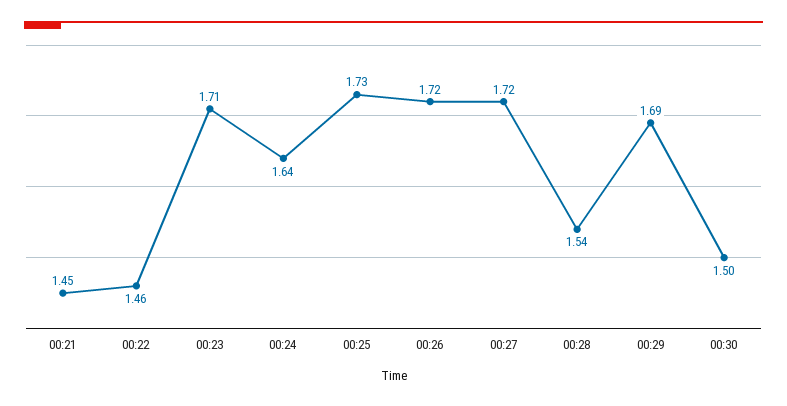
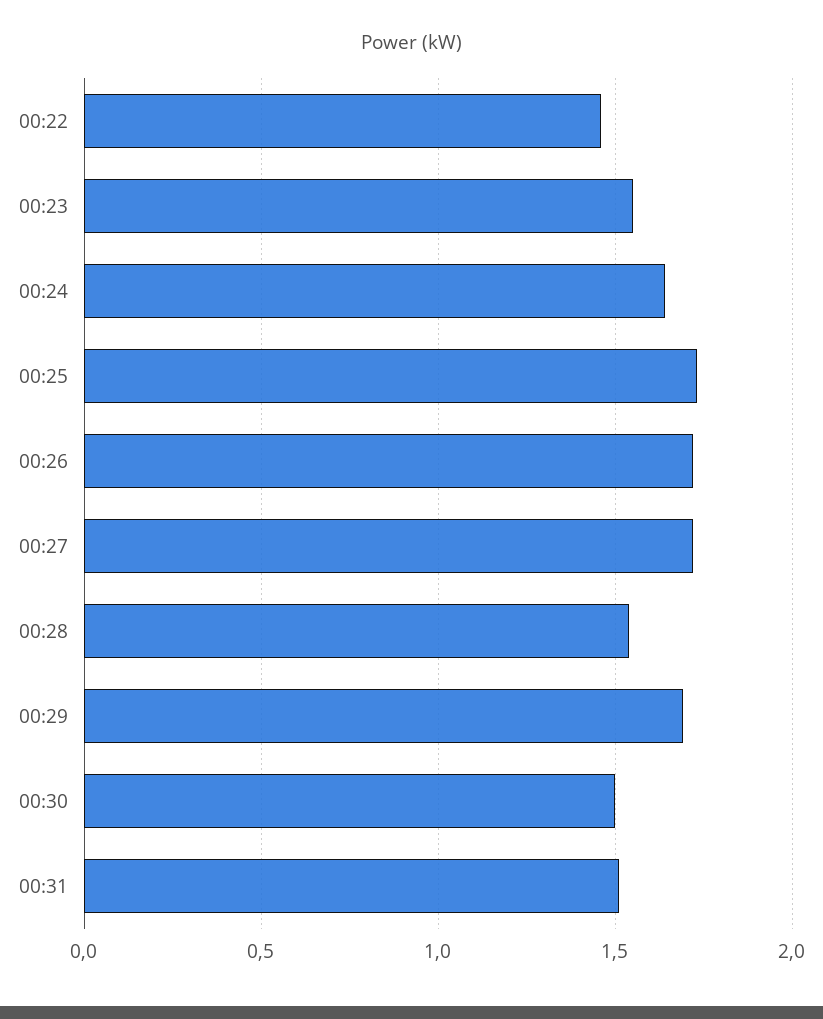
00:21: 1.45 -> none
00:23: 1.71 -> 1.55
00:31: none -> 1.5

